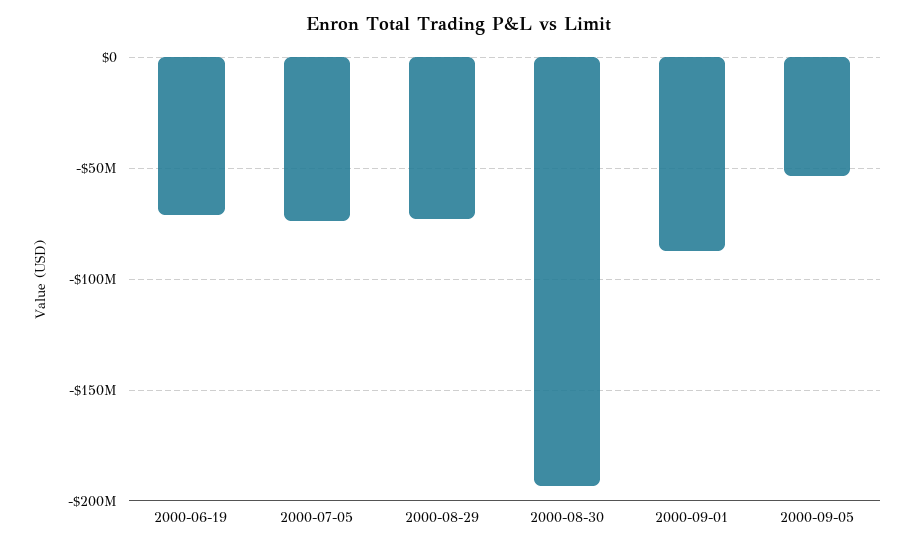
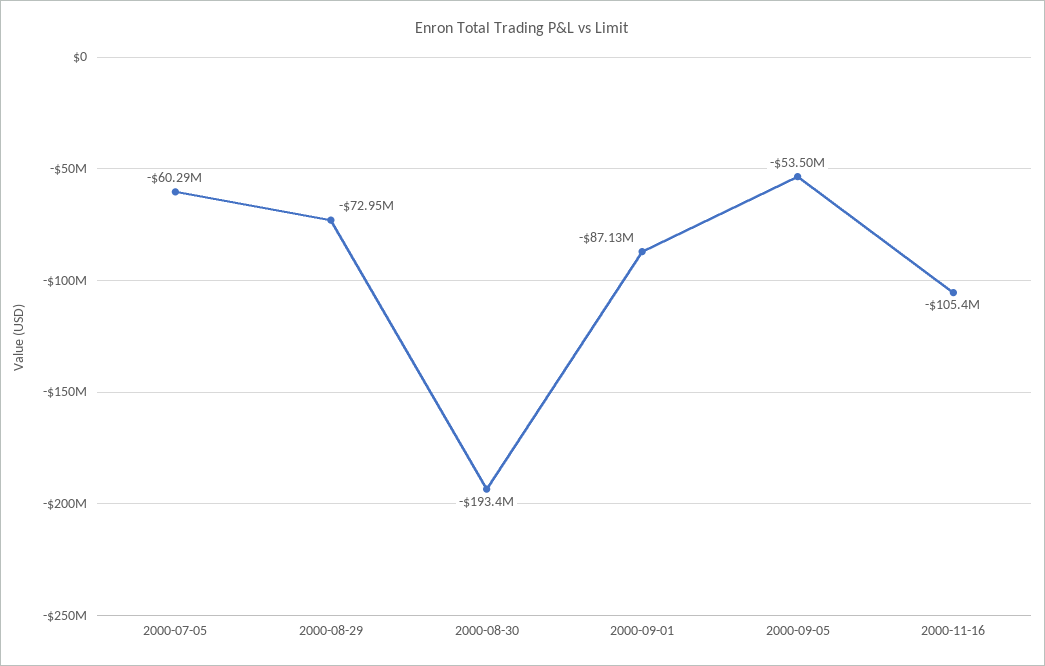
2000-06-19: -70000000 -> none
2000-07-05: -75000000 -> -60290000
2000-11-16: none -> -105400000

